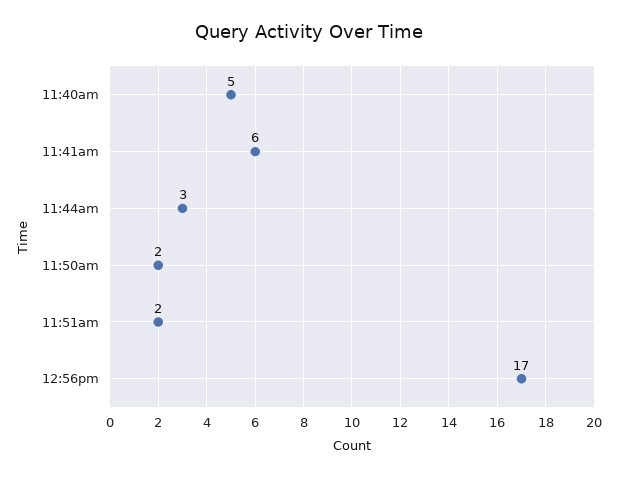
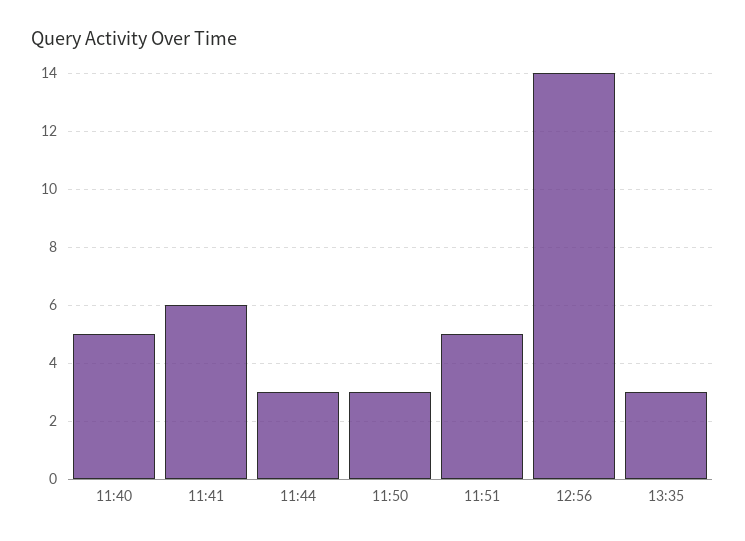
11:50am: 2 -> 3
11:51am: 2 -> 5
12:56pm: 17 -> 14
13:35: none -> 3

